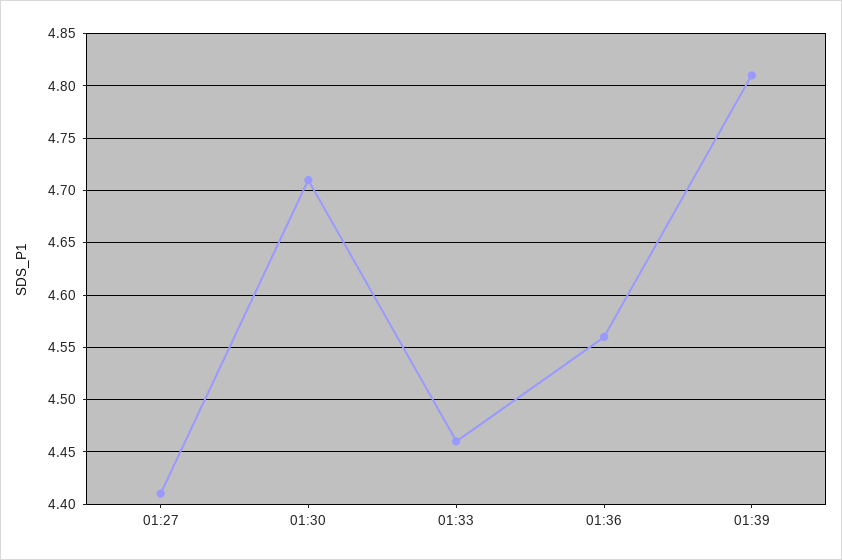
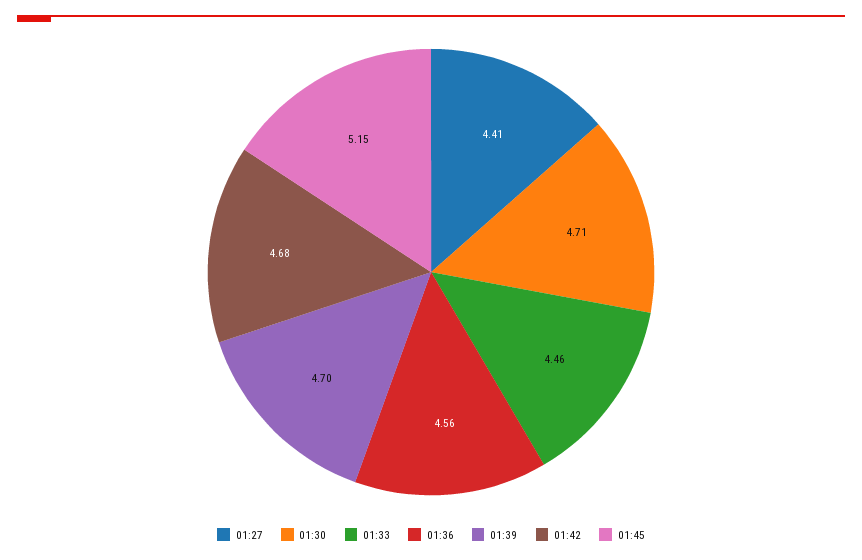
01:39: 4.81 -> 4.7
01:42: none -> 4.68
01:45: none -> 5.15

